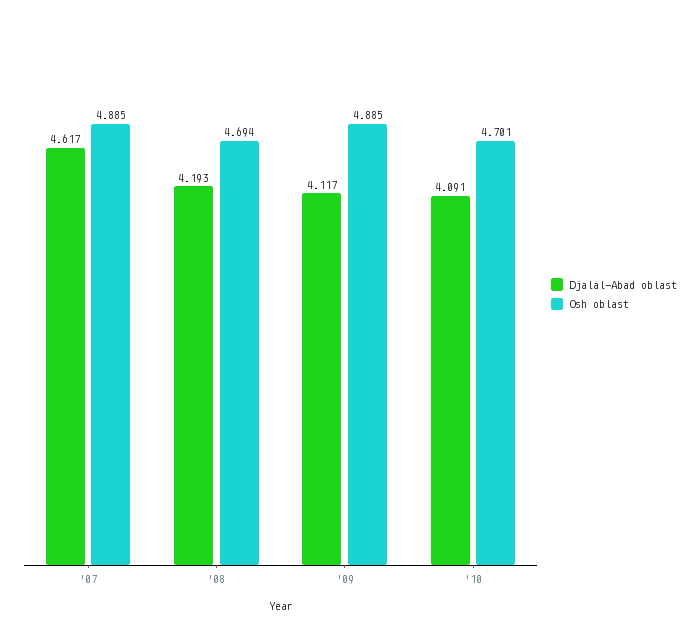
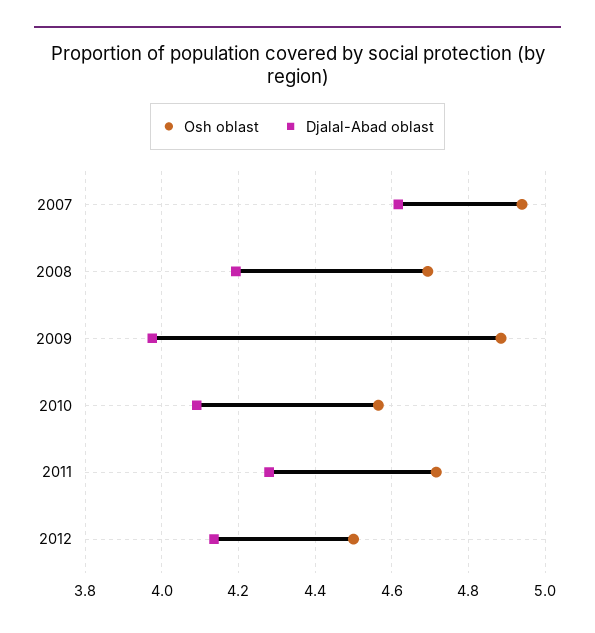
Osh oblast, '07: 4.885 -> 4.94
Djalal-Abad oblast, '09: 4.117 -> 3.98
Osh oblast, '10: 4.701 -> 4.56
Osh oblast, 2011: none -> 4.72
Djalal-Abad oblast, 2011: none -> 4.28
Osh oblast, 2012: none -> 4.5
Djalal-Abad oblast, 2012: none -> 4.14

